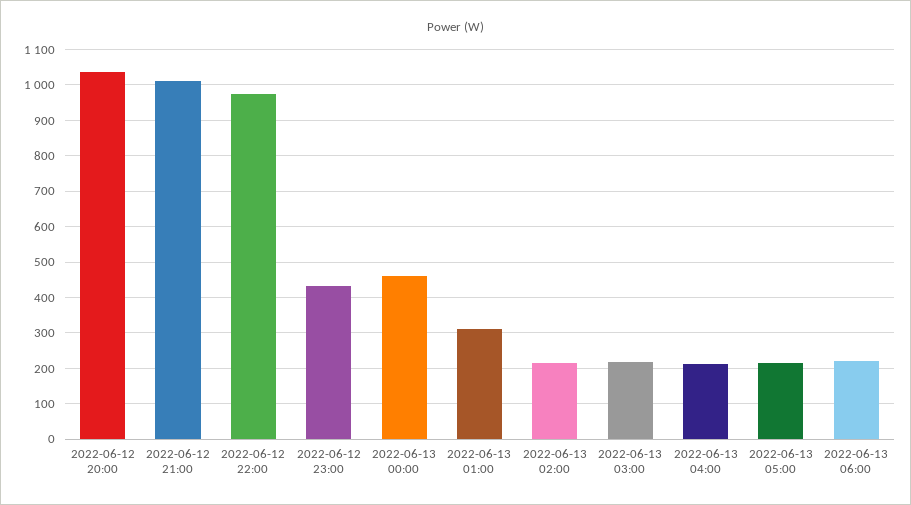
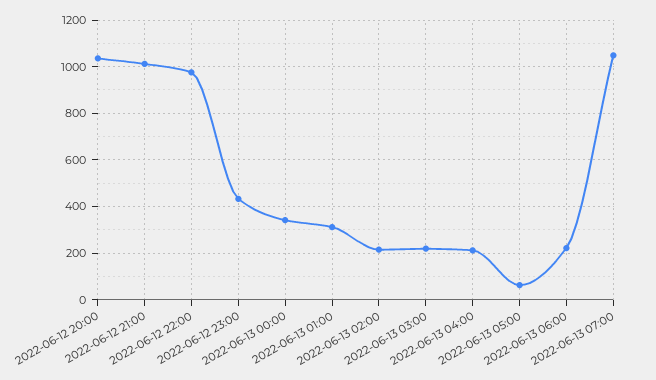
2022-06-13 00:00: 460 -> 350
2022-06-13 05:00: 220 -> 50
2022-06-13 07:00: none -> 1050

